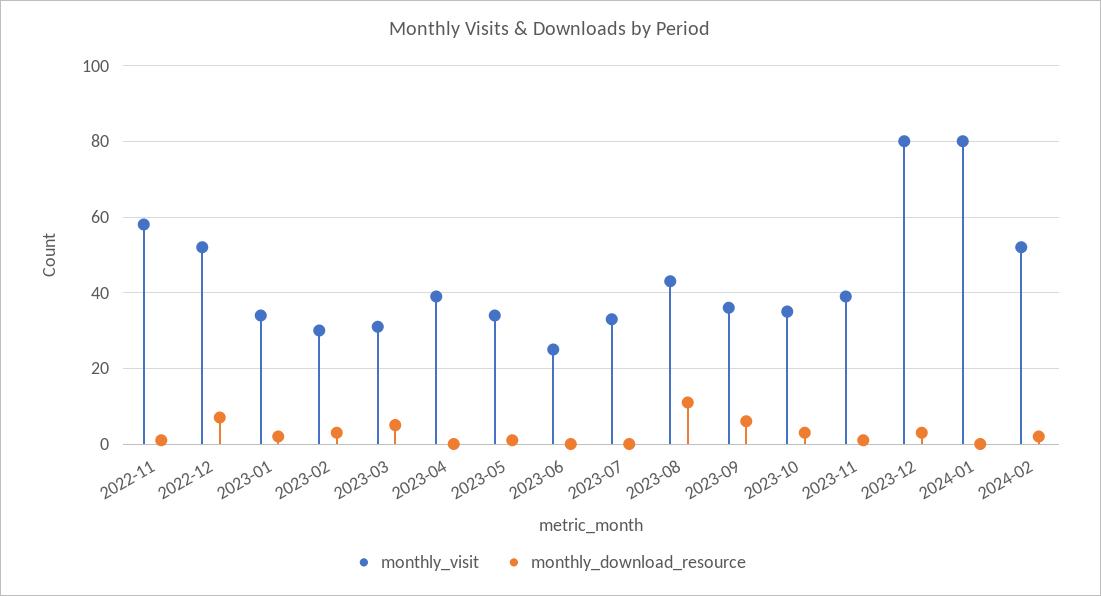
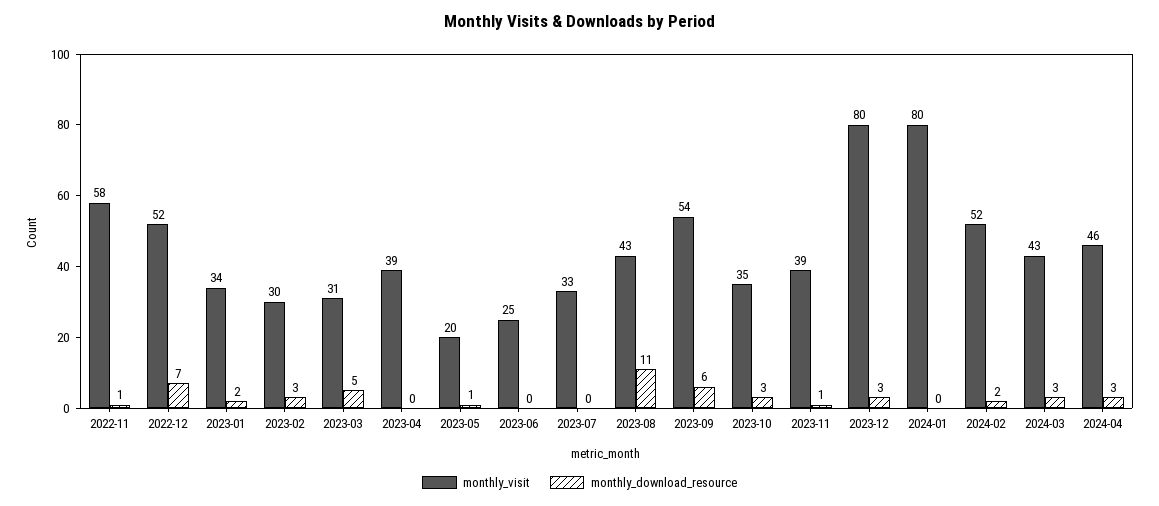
monthly_visit, 2023-05: 35 -> 20
monthly_visit, 2023-09: 35 -> 54
monthly_visit, 2024-03: none -> 43
monthly_download_resource, 2024-03: none -> 3
monthly_visit, 2024-04: none -> 46
monthly_download_resource, 2024-04: none -> 3

